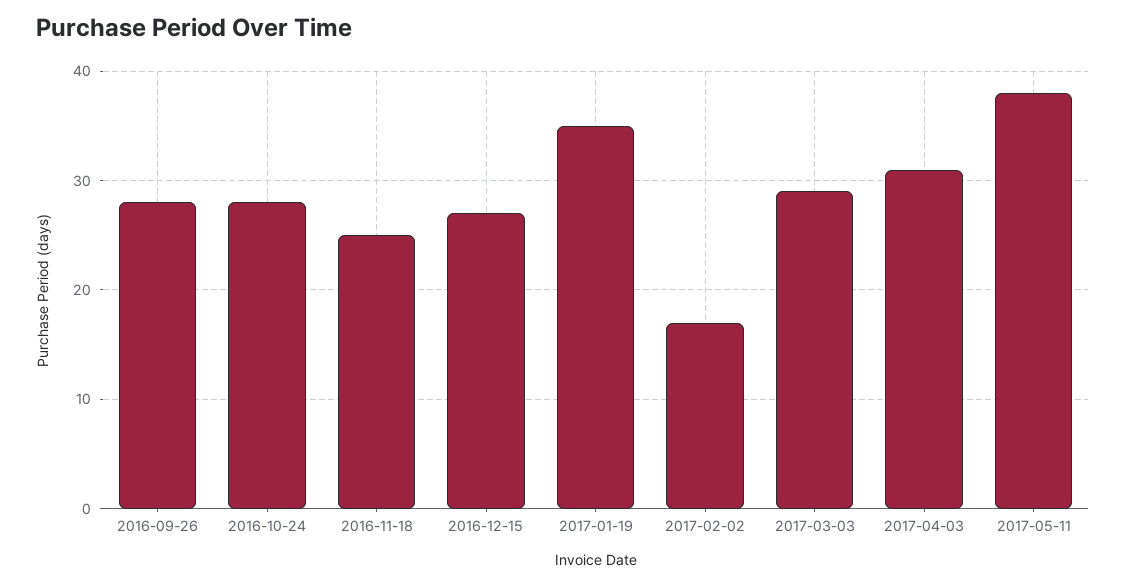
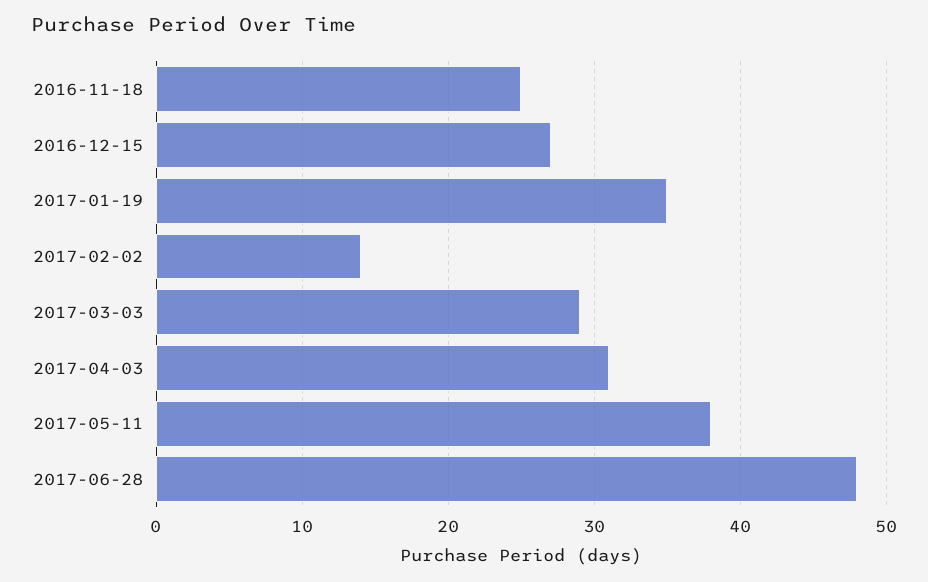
2016-09-26: 28 -> none
2016-10-24: 28 -> none
2017-02-02: 17 -> 14
2017-06-28: none -> 48

